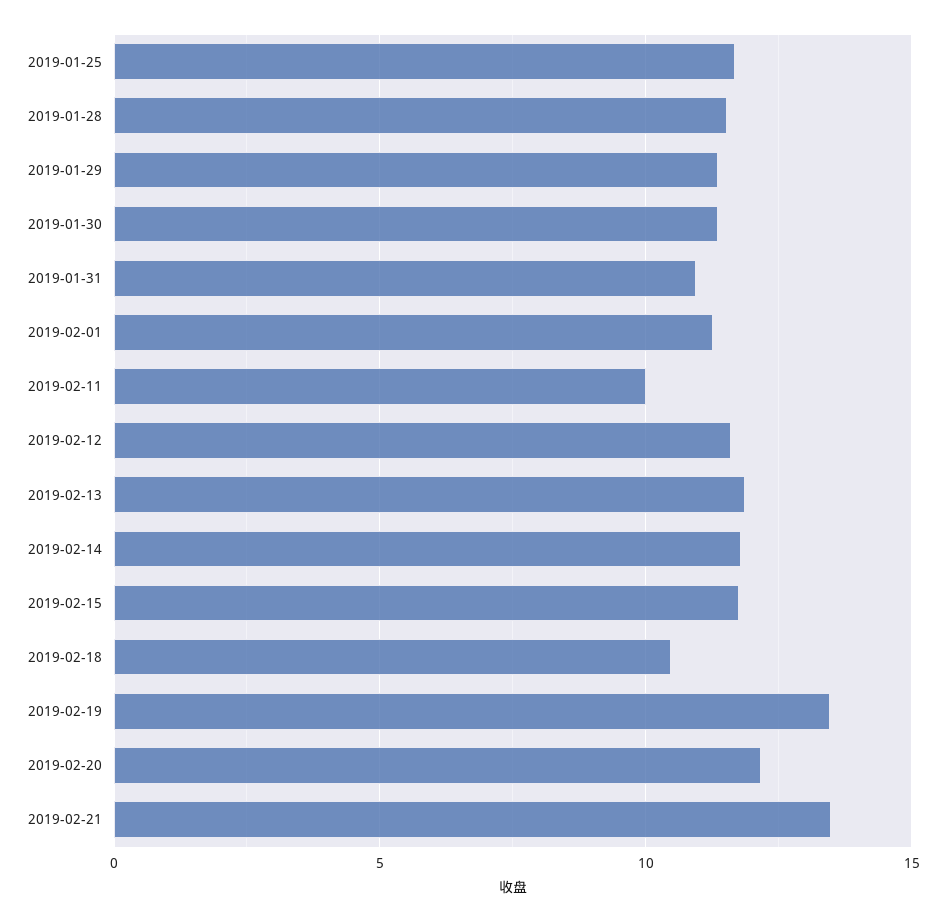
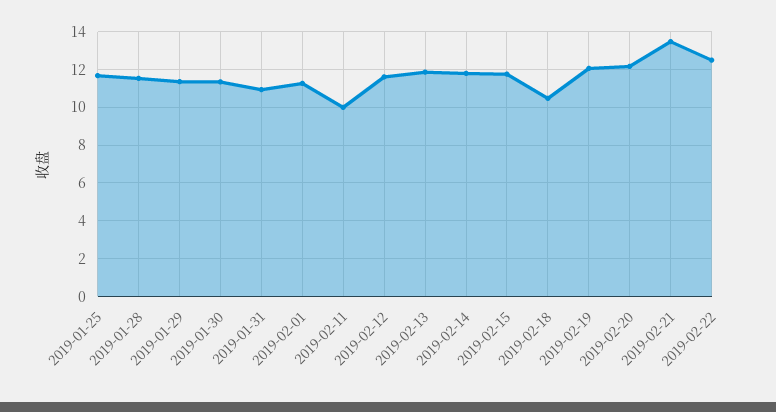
2019-02-19: 13.5 -> 12
2019-02-22: none -> 12.5

